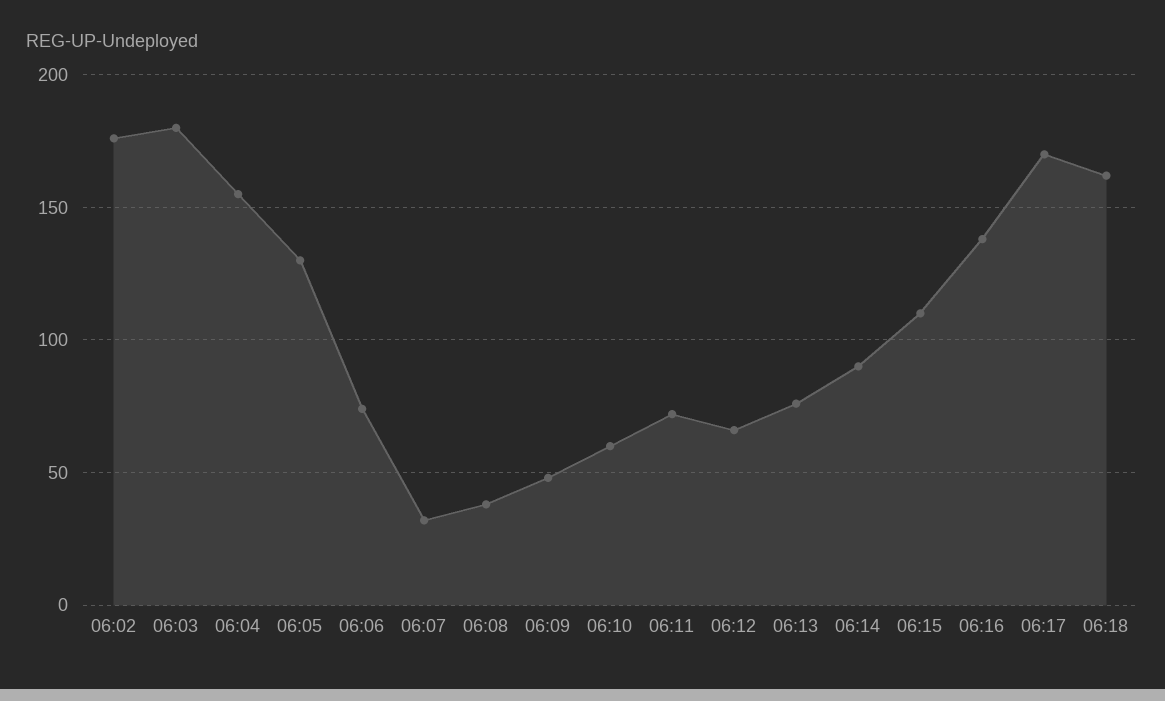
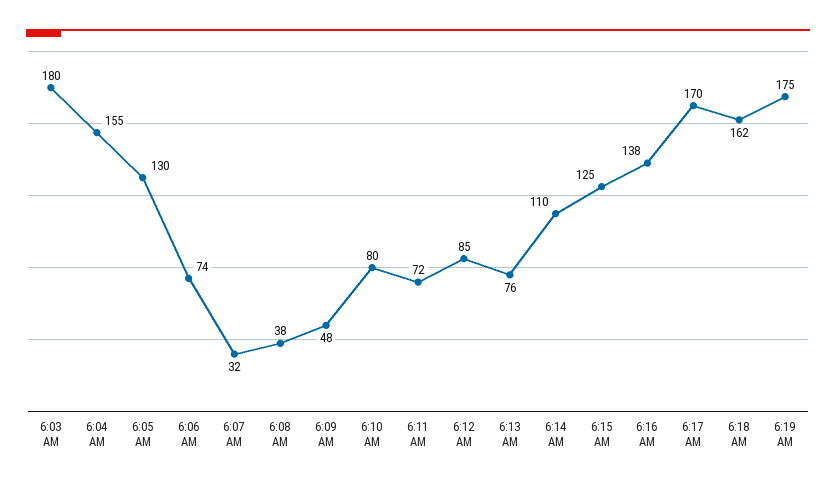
06:02: 175 -> none
06:10: 60 -> 80
06:12: 65 -> 85
06:14: 90 -> 110
06:15: 110 -> 125
6:19 AM: none -> 175

